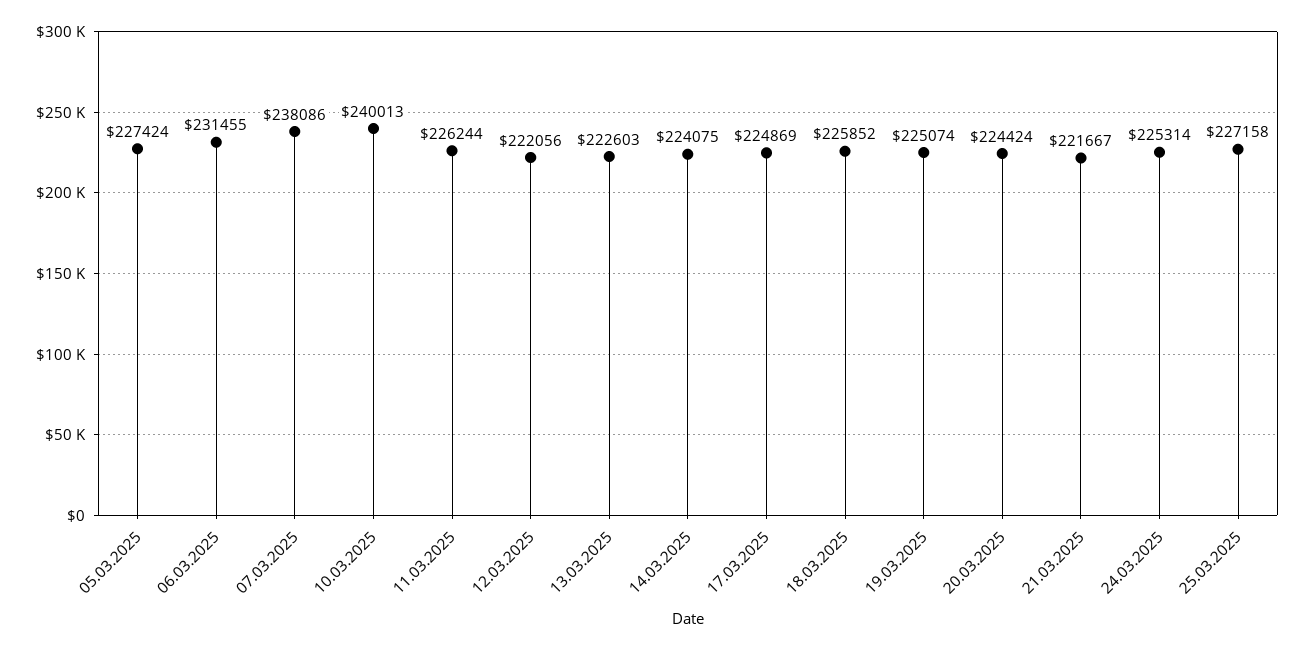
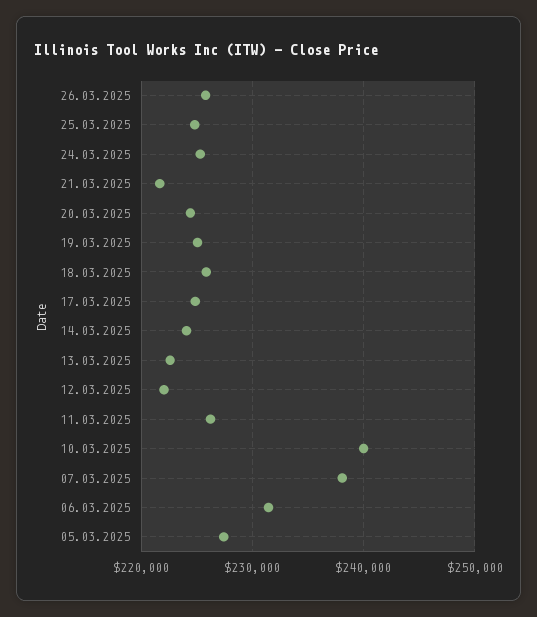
25.03.2025: 227158 -> 225000
26.03.2025: none -> 226000

